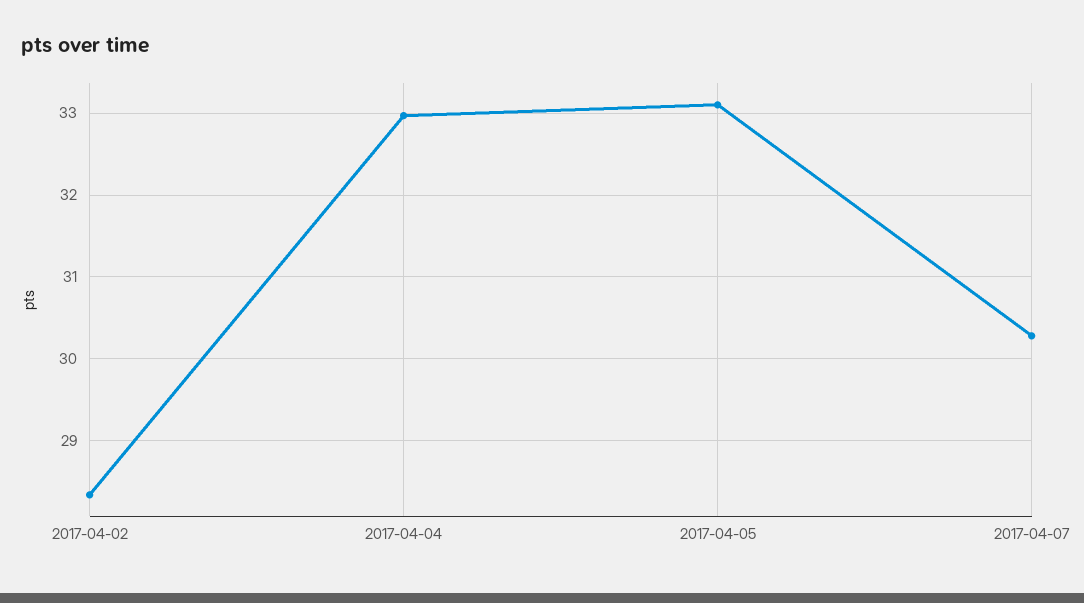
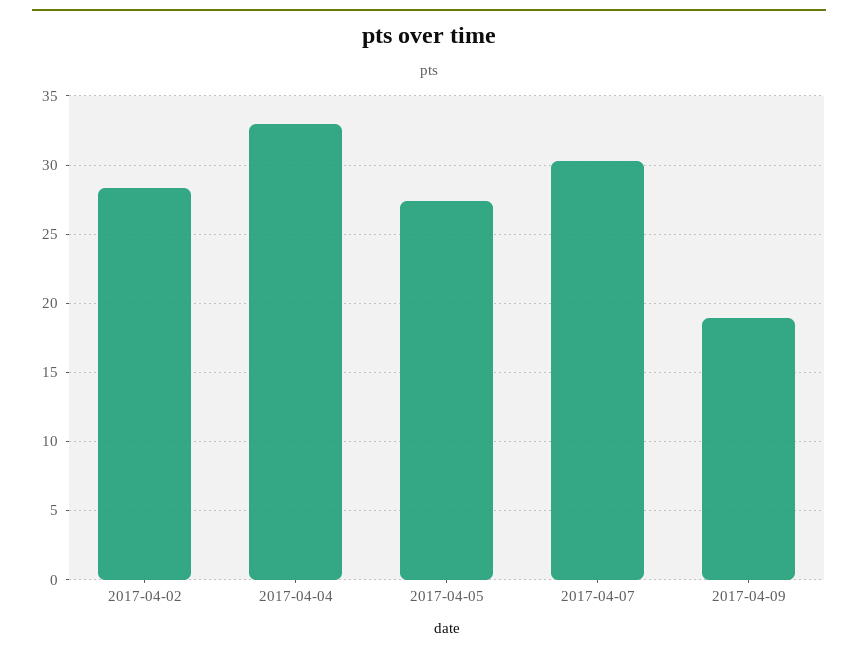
2017-04-05: 33.1 -> 27.5
2017-04-09: none -> 19

